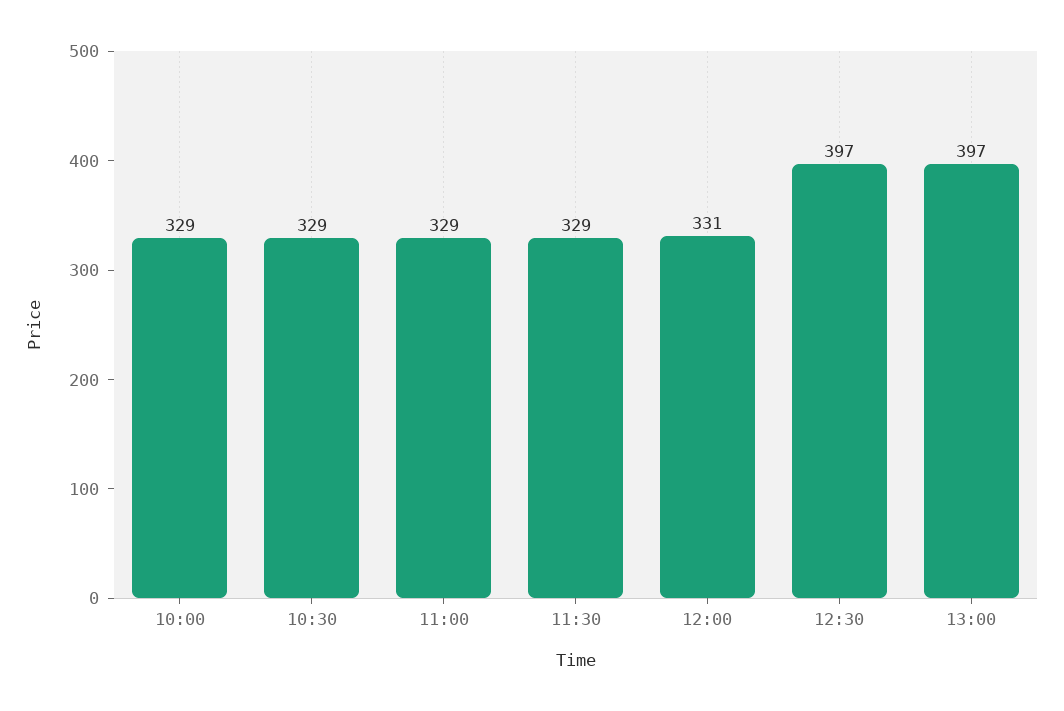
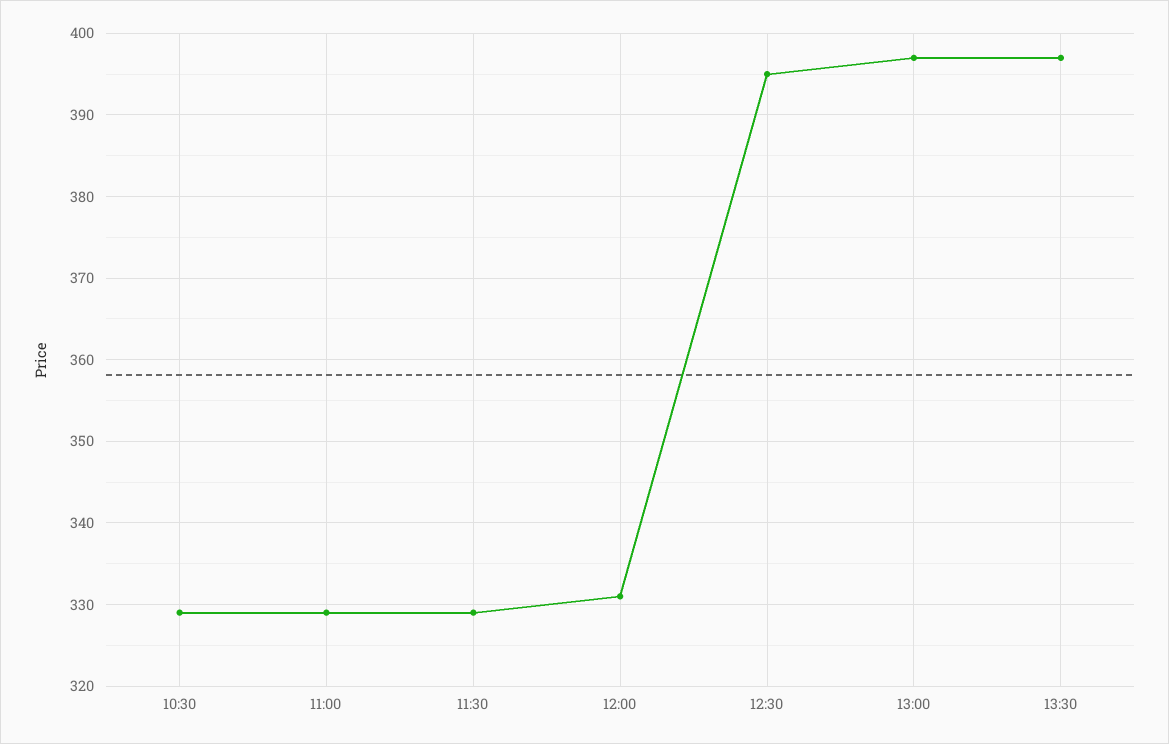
10:00: 329 -> none
12:30: 397 -> 395
13:30: none -> 397

